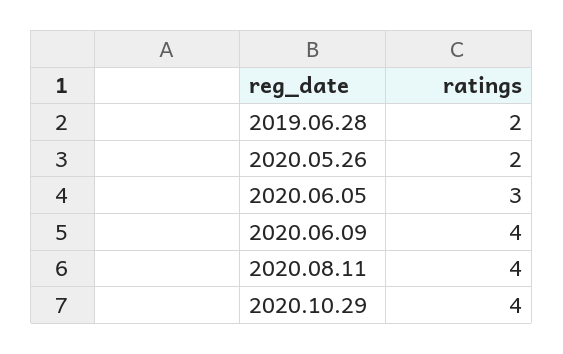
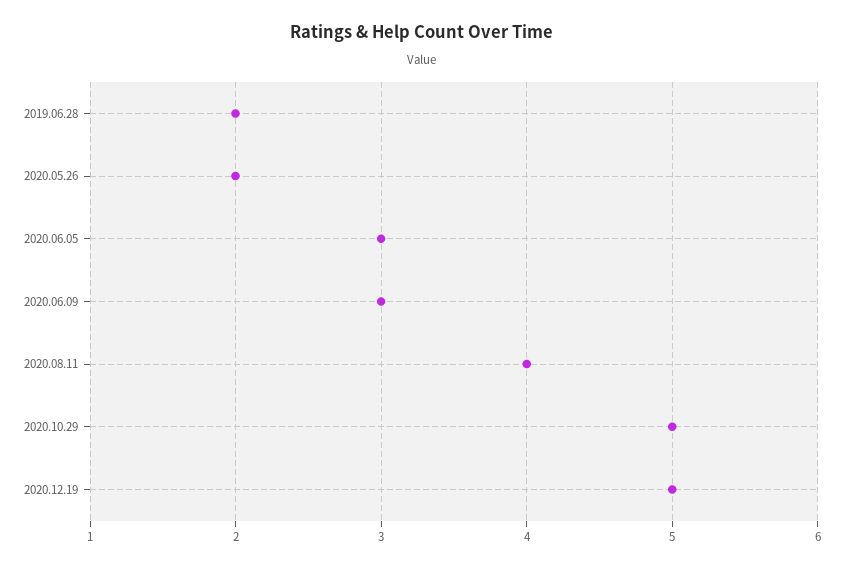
2020.06.09: 4 -> 3
2020.10.29: 4 -> 5
2020.12.19: none -> 5

